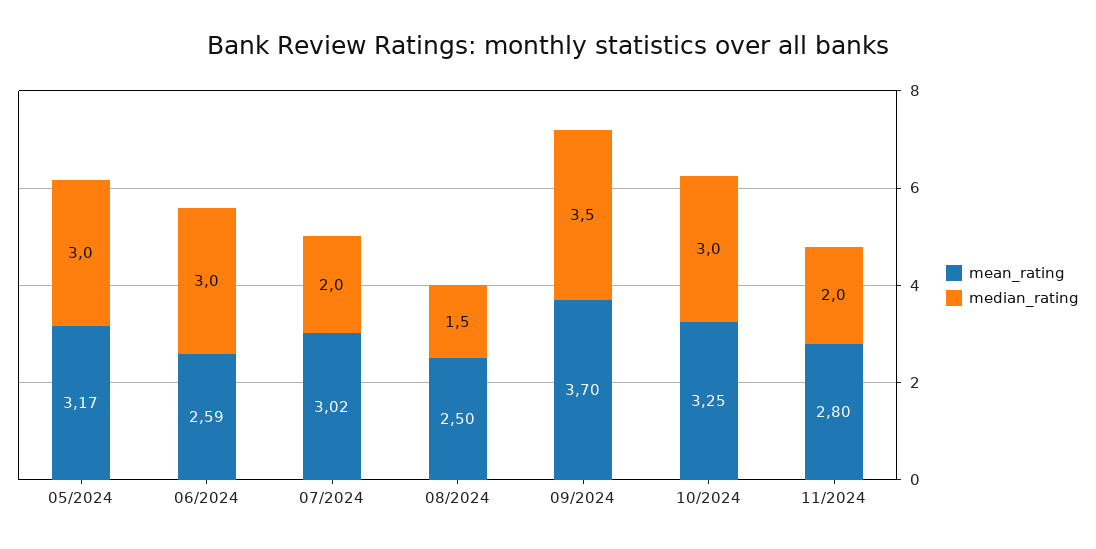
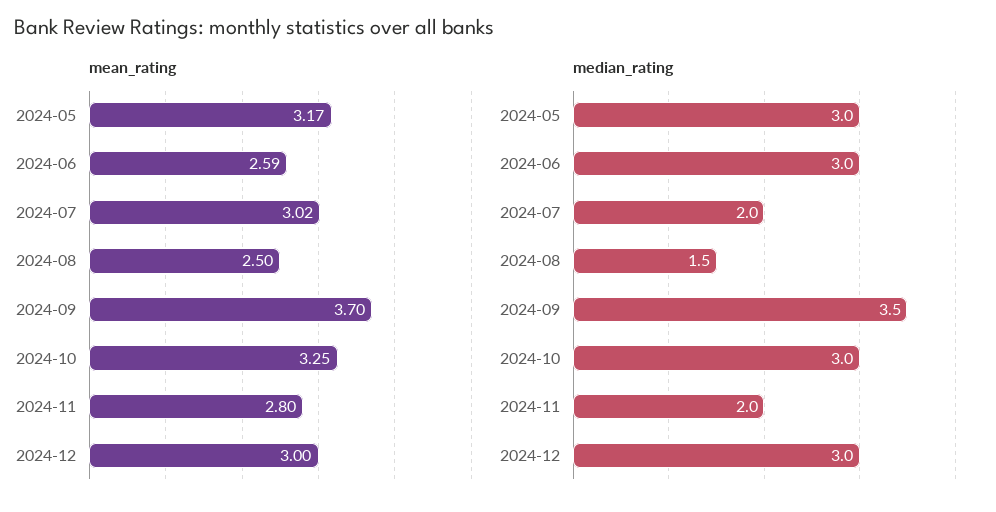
mean_rating, 2024-12: none -> 3
median_rating, 2024-12: none -> 3

